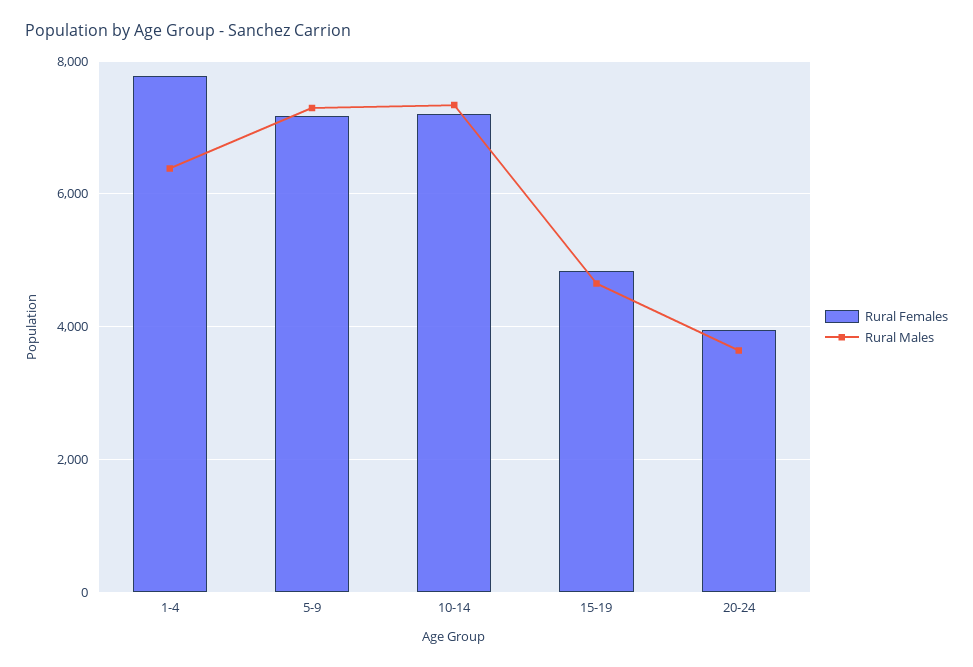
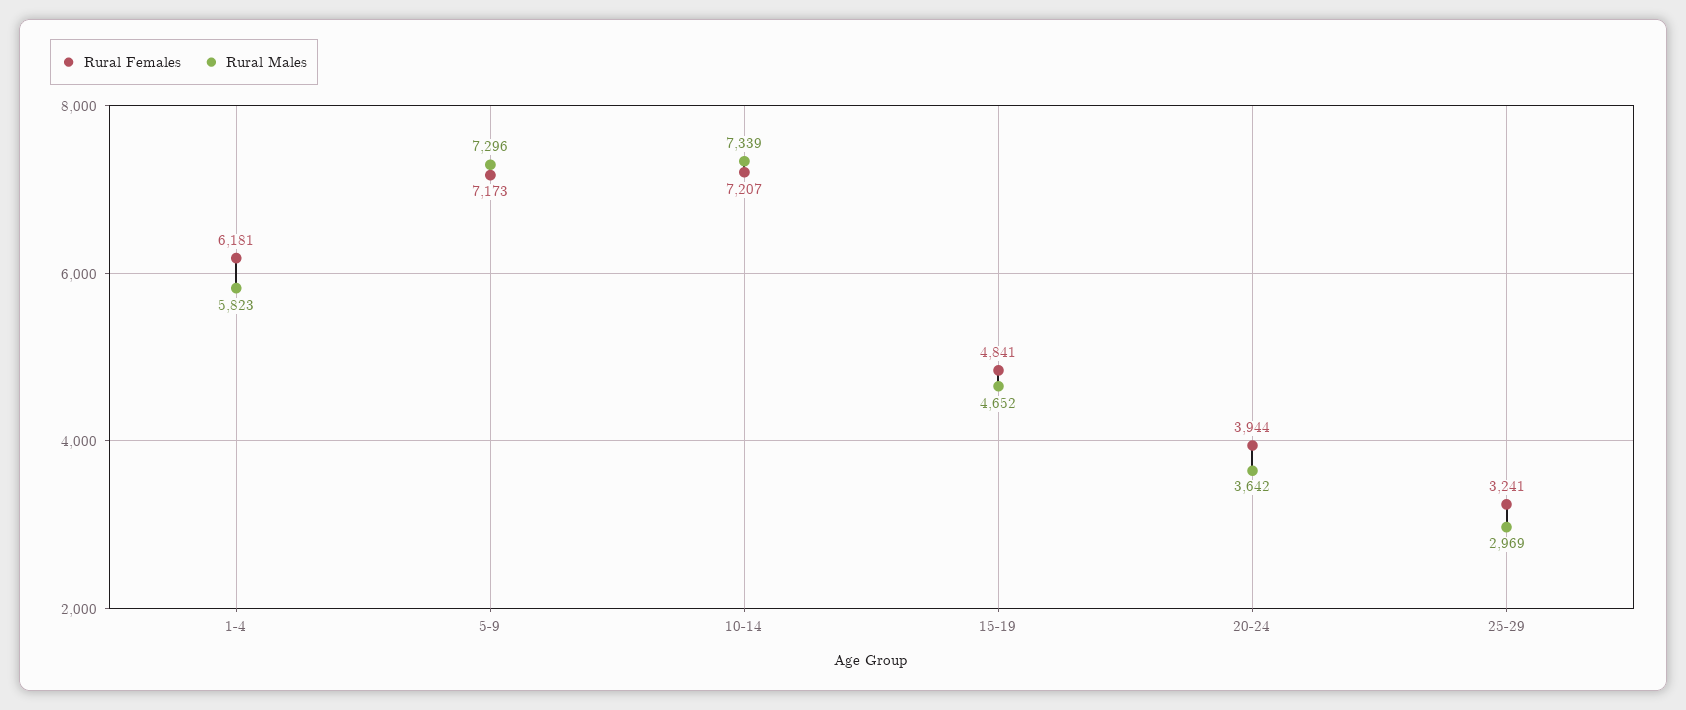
Rural Females, 1-4: 7800 -> 6181
Rural Males, 1-4: 6400 -> 5823
Rural Females, 25-29: none -> 3241
Rural Males, 25-29: none -> 2969

